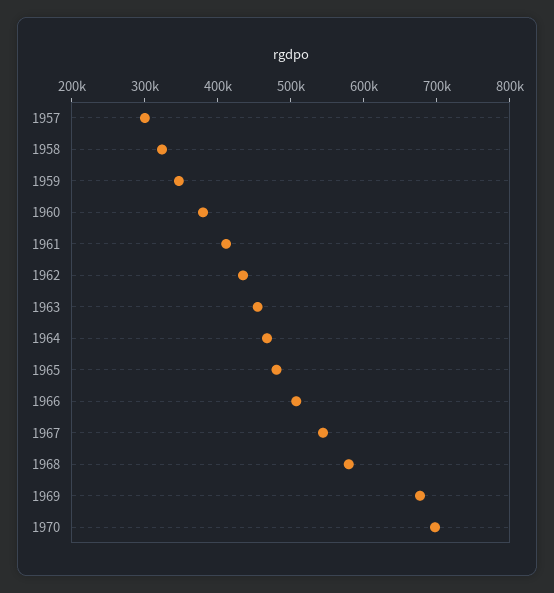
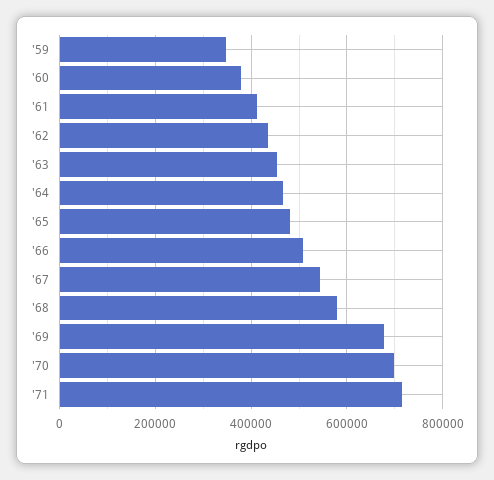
1957: 300000 -> none
1958: 320000 -> none
'71: none -> 720000

